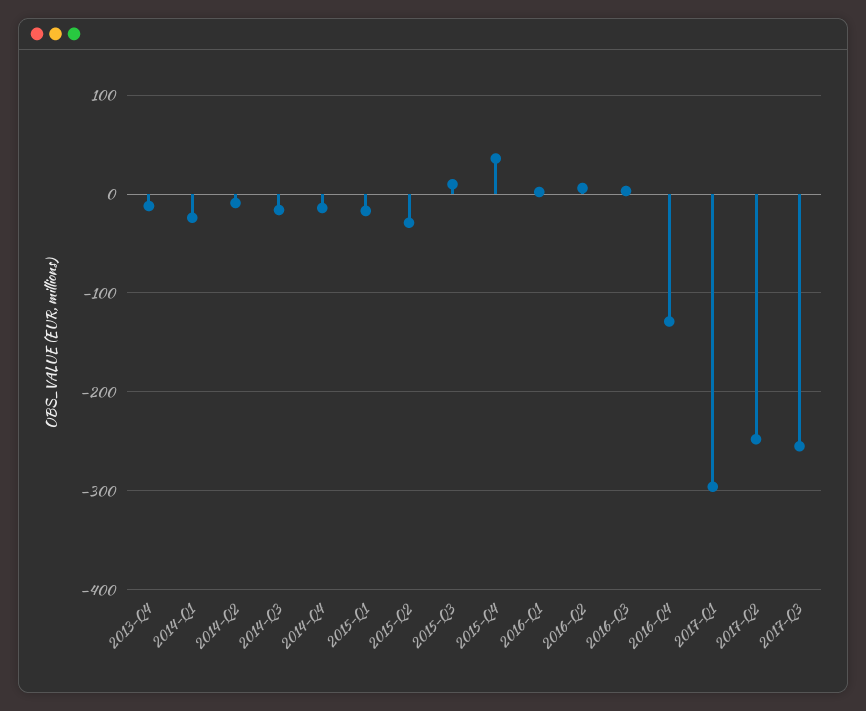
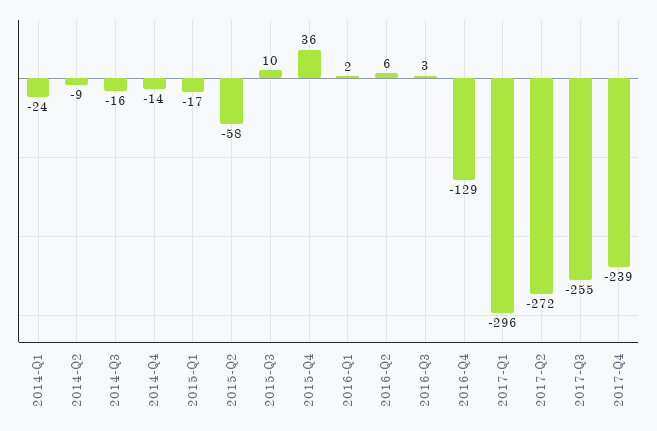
2013-Q4: -10 -> none
2015-Q2: -30 -> -58
2017-Q2: -250 -> -272
2017-Q4: none -> -239

